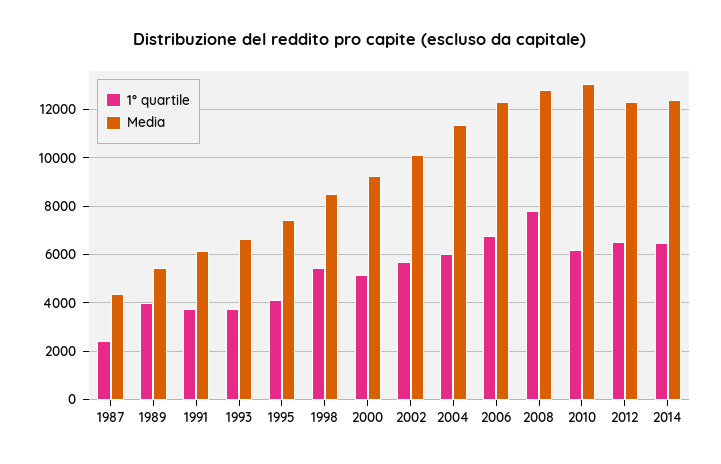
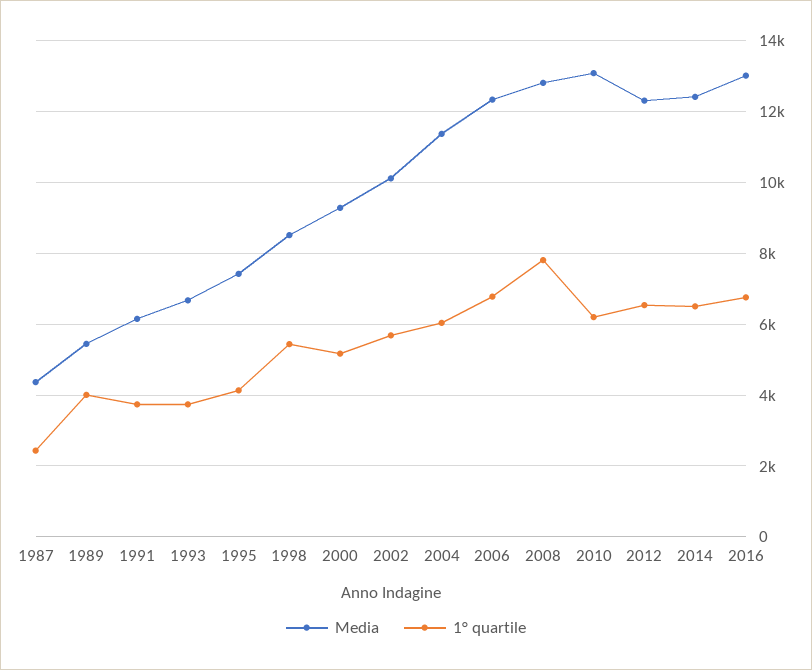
Media, 2016: none -> 13000
1° quartile, 2016: none -> 6800

